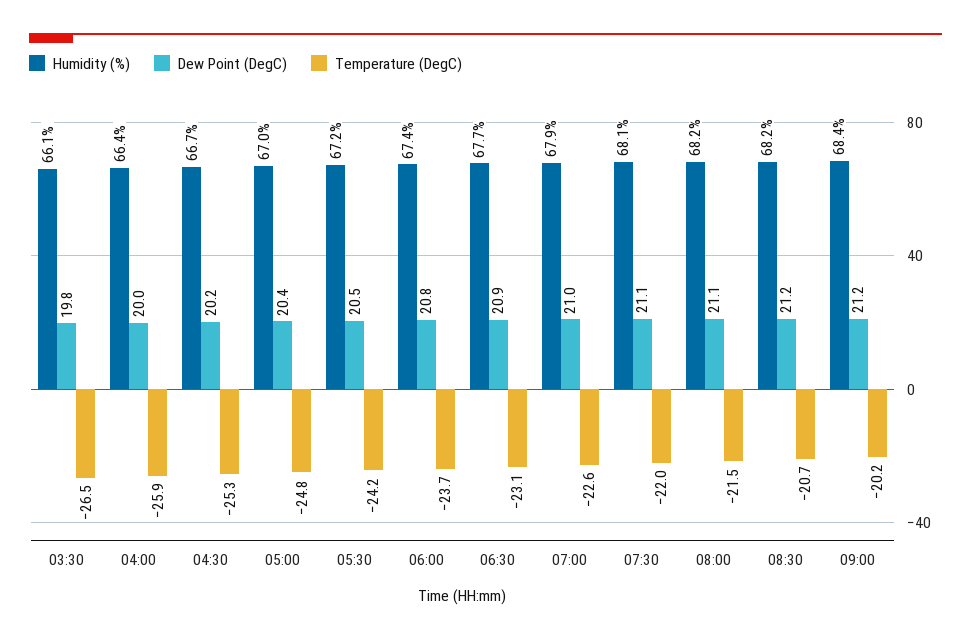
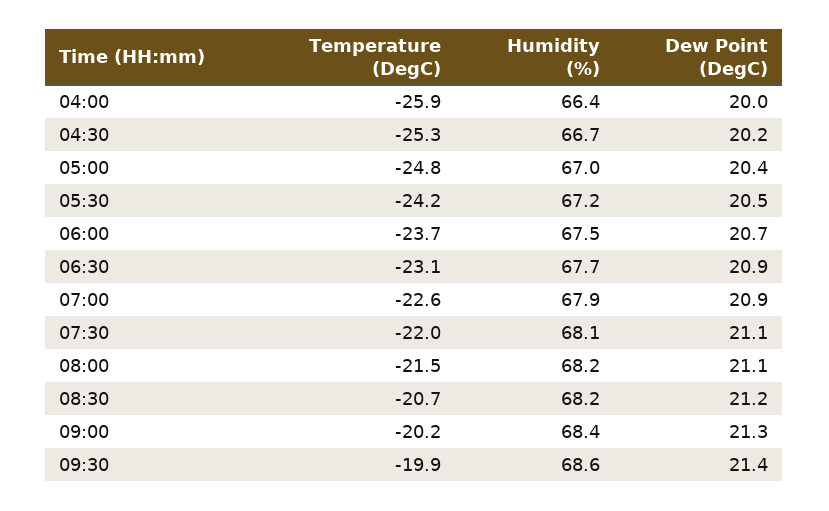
Humidity (%), 03:30: 66.1 -> none
Dew Point (DegC), 03:30: 19.8 -> none
Temperature (DegC), 03:30: -26.5 -> none
Humidity (%), 06:00: 67.4 -> 67.5
Dew Point (DegC), 06:00: 20.8 -> 20.7
Dew Point (DegC), 07:00: 21 -> 20.9
Dew Point (DegC), 09:00: 21.2 -> 21.3
Temperature (DegC), 09:30: none -> -19.9
Humidity (%), 09:30: none -> 68.6
Dew Point (DegC), 09:30: none -> 21.4

